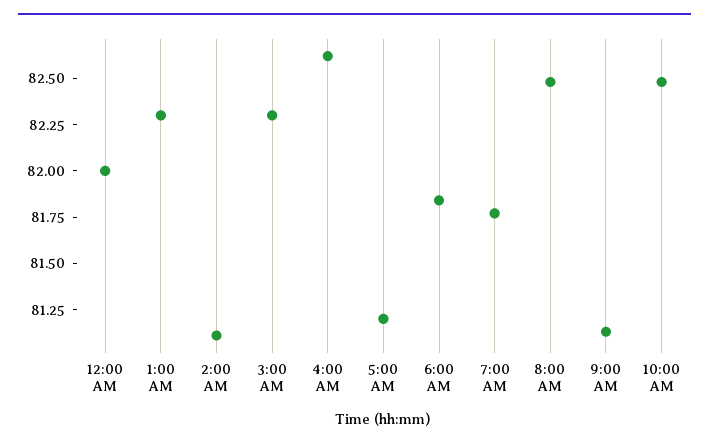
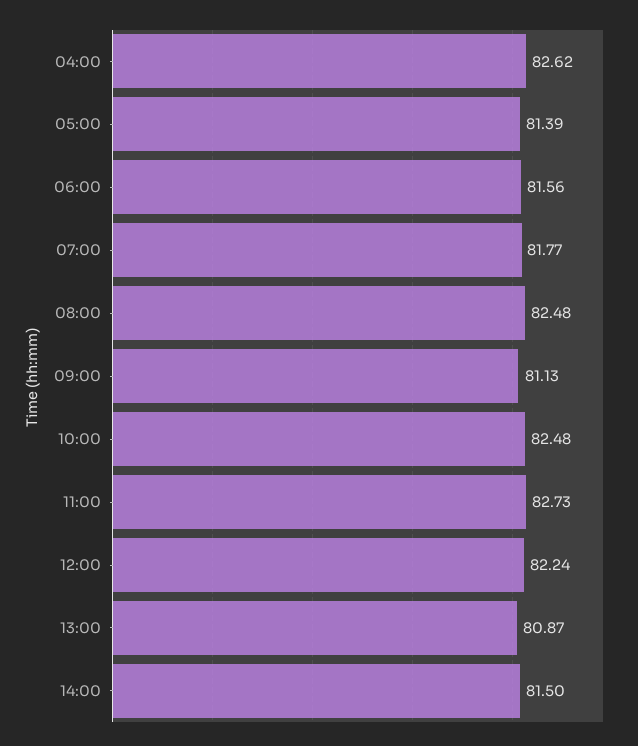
12:00 AM: 82 -> none
1:00 AM: 82.3 -> none
2:00 AM: 81.1 -> none
3:00 AM: 82.3 -> none
5:00 AM: 81.2 -> 81.39
6:00 AM: 81.85 -> 81.56
11:00: none -> 82.73
12:00: none -> 82.24
13:00: none -> 80.87
14:00: none -> 81.5

